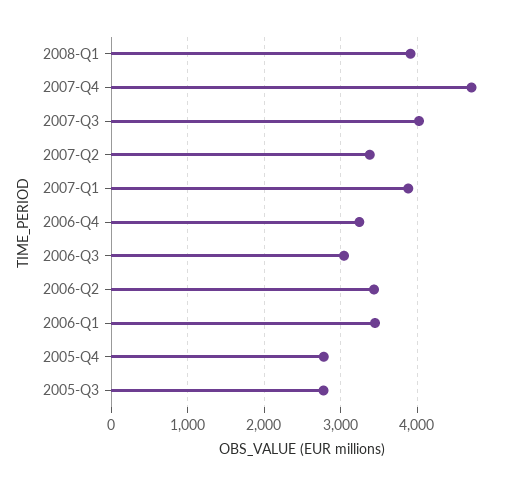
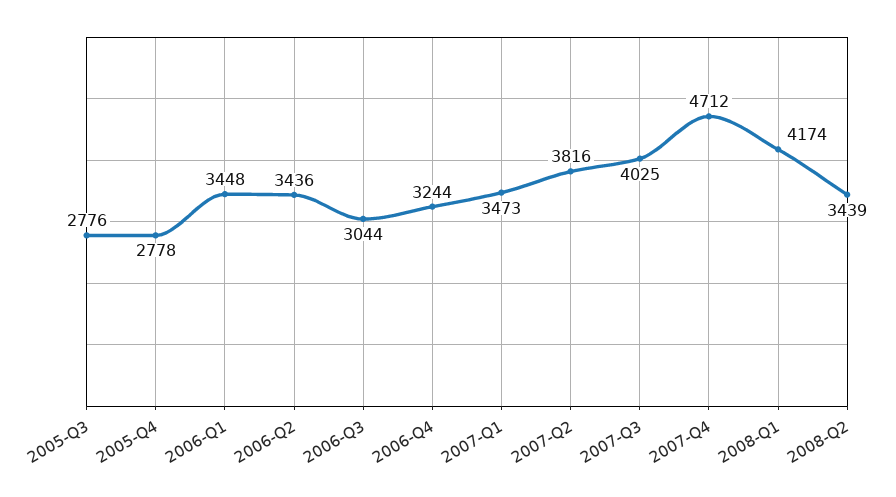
2008-Q1: 3900 -> 4174
2007-Q2: 3400 -> 3816
2007-Q1: 3900 -> 3473
2008-Q2: none -> 3439

